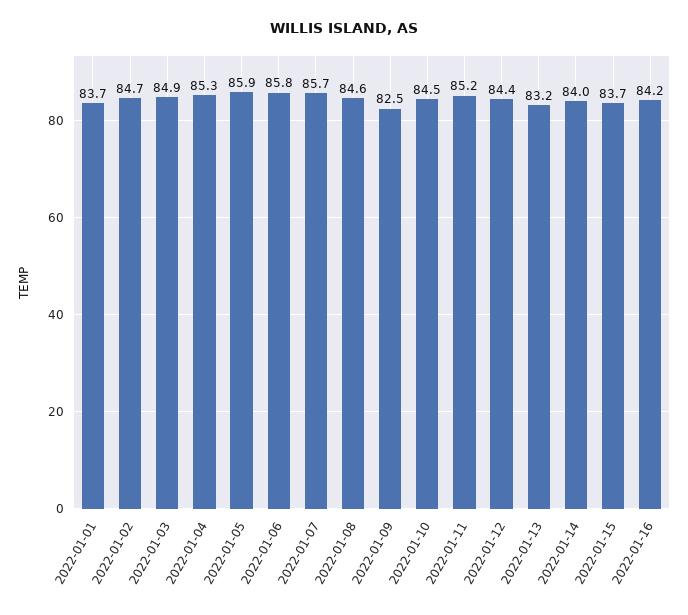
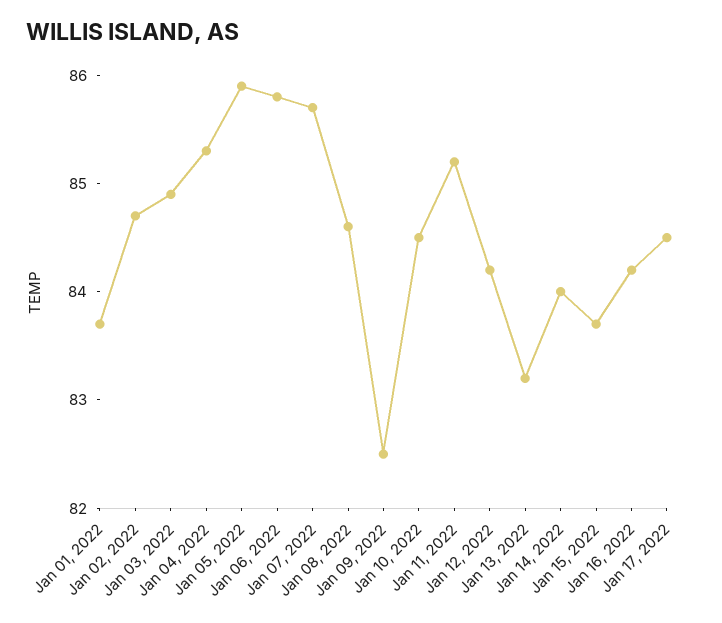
2022-01-12: 84.4 -> 84.2
Jan 17, 2022: none -> 84.5

